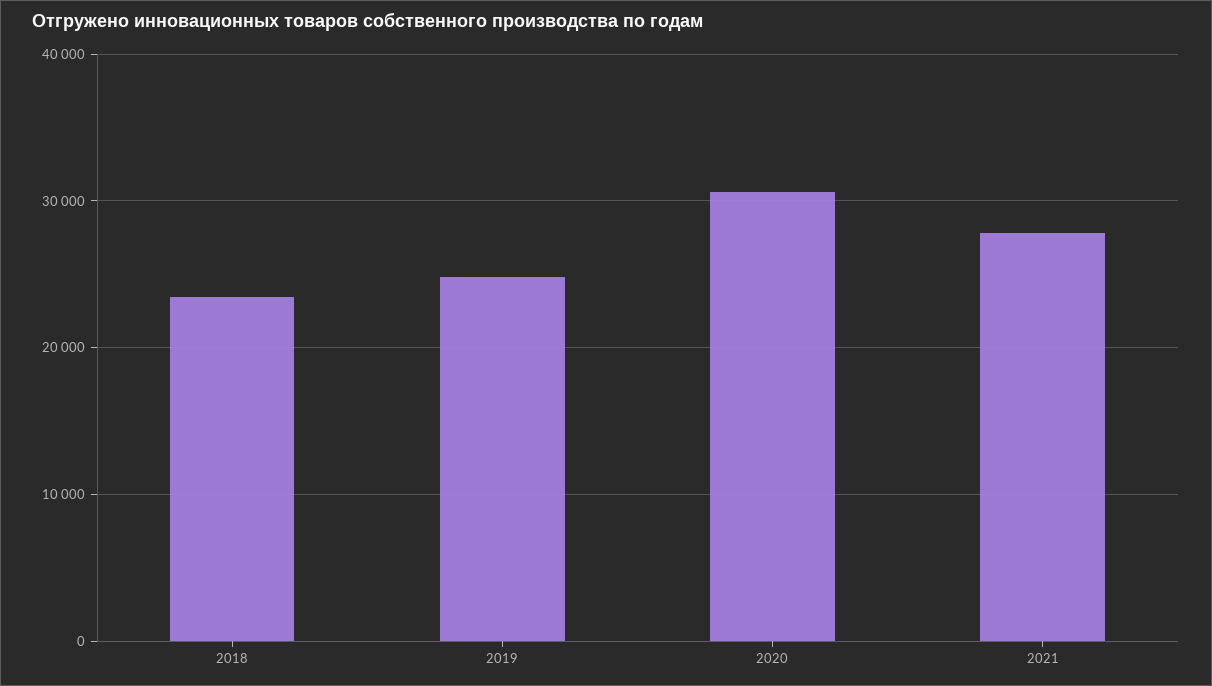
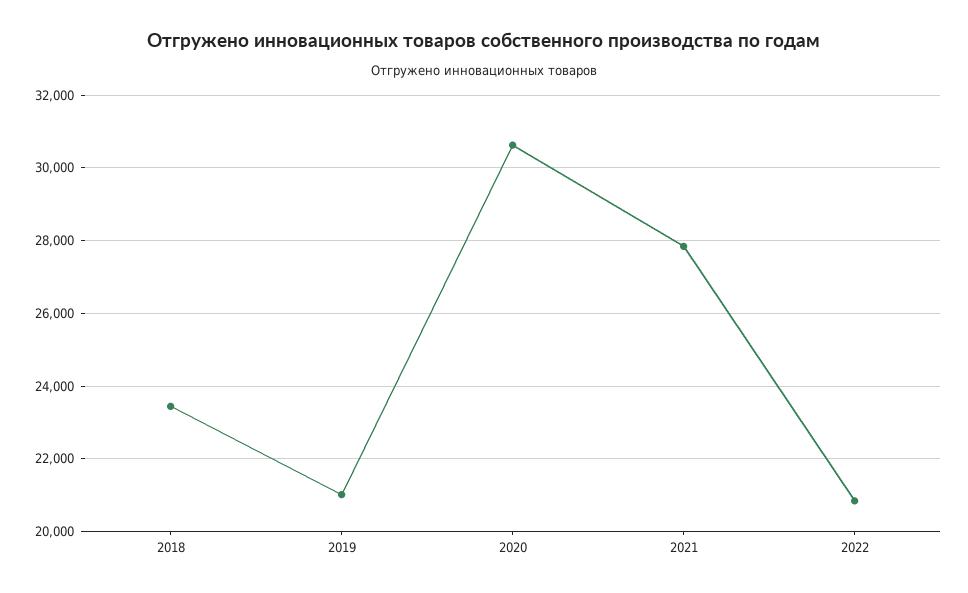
2019: 25000 -> 21000
2022: none -> 20800

